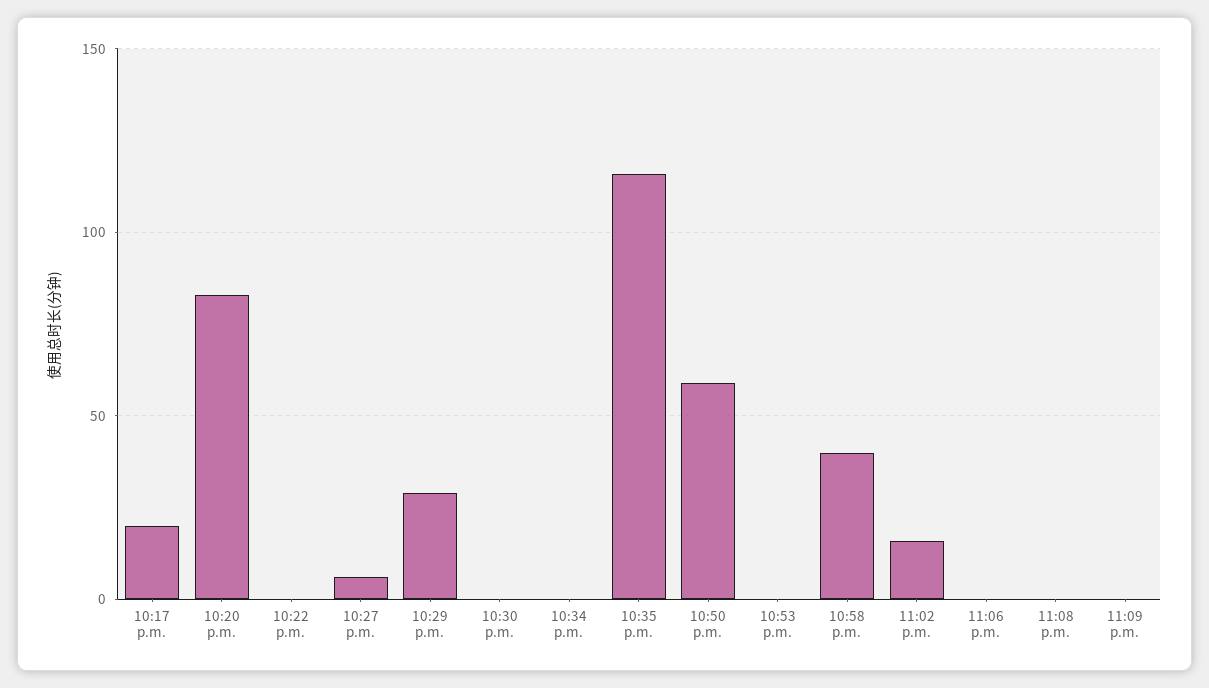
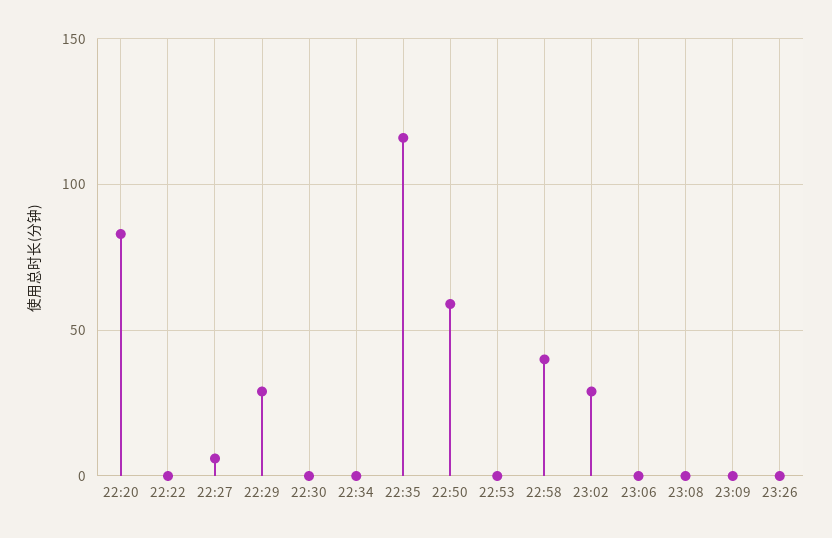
10:17 p.m.: 20 -> none
11:02 p.m.: 15 -> 30
23:26: none -> 0

